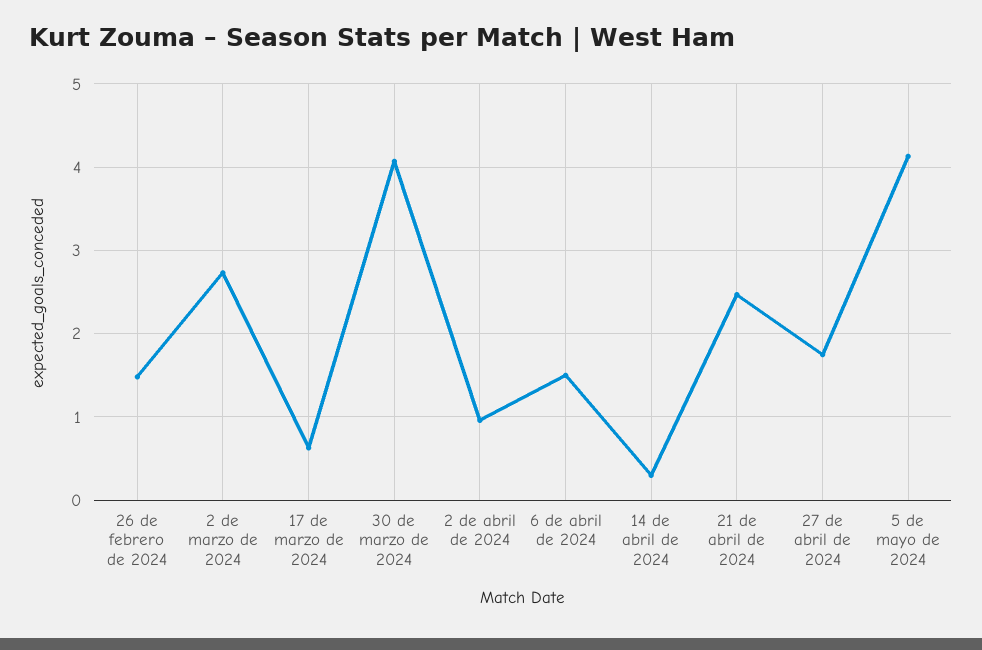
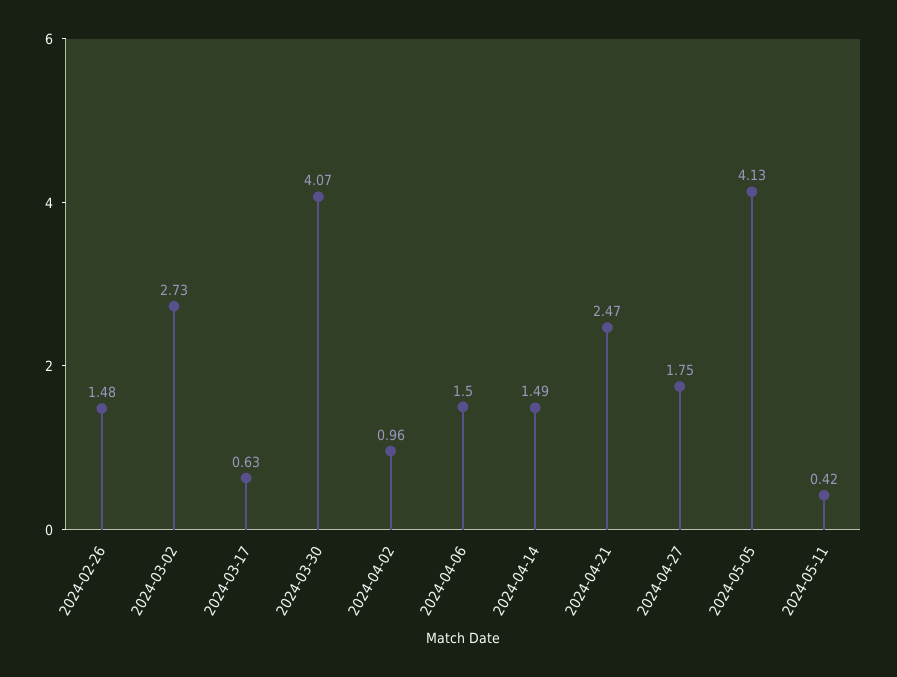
14 de abril de 2024: 0.3 -> 1.49
2024-05-11: none -> 0.42

